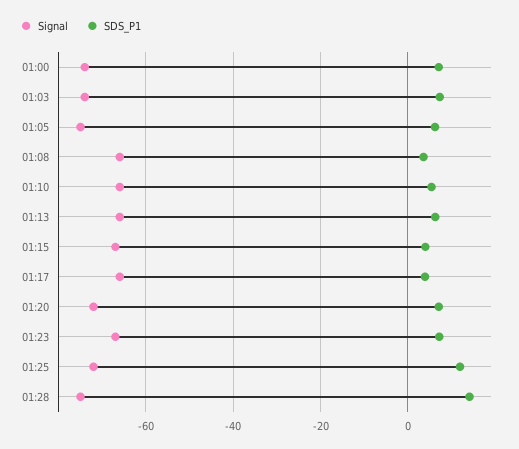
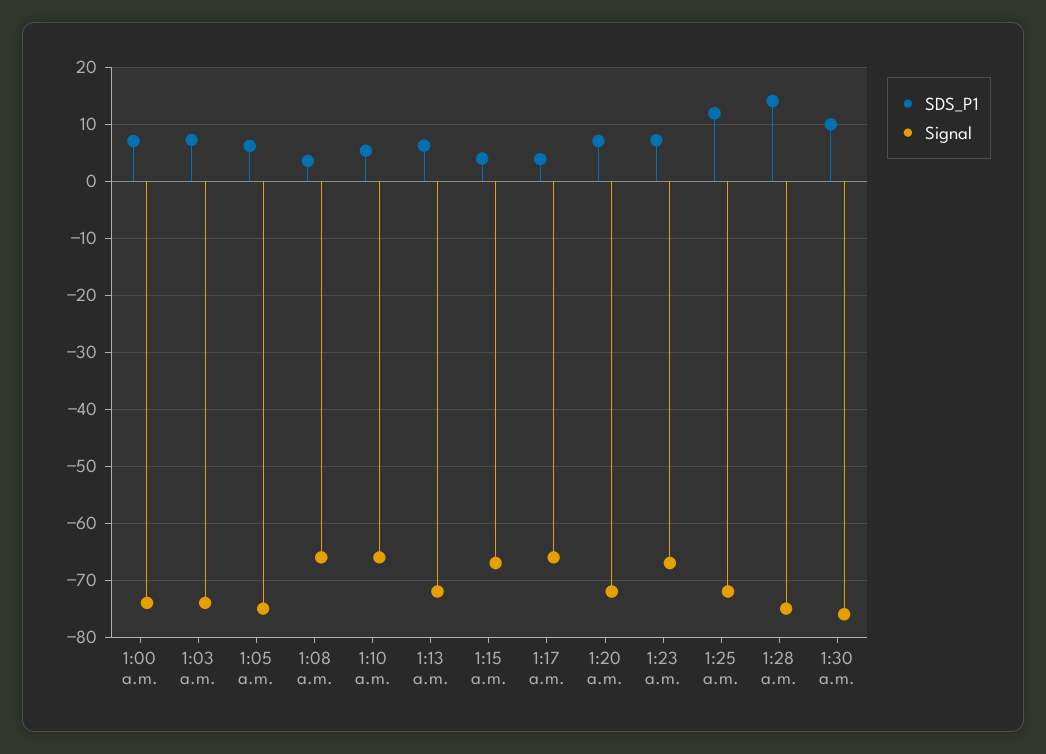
Signal, 01:13: -66 -> -72
SDS_P1, 1:30 a.m.: none -> 10
Signal, 1:30 a.m.: none -> -76

